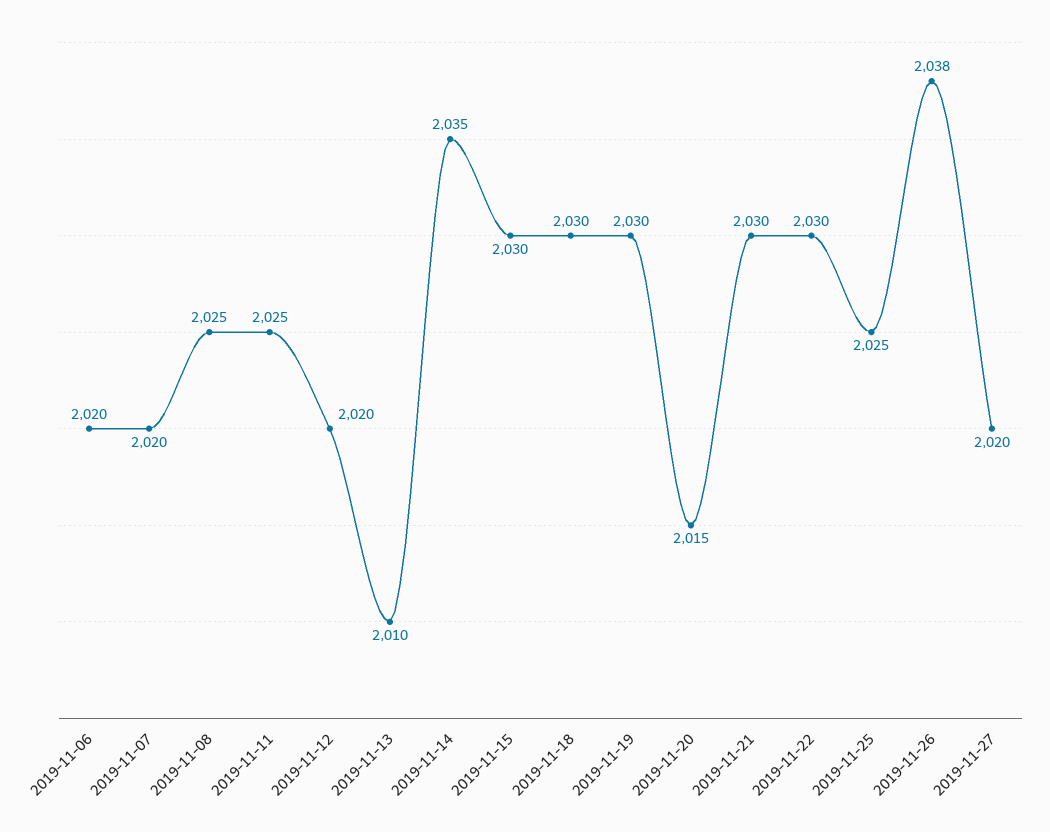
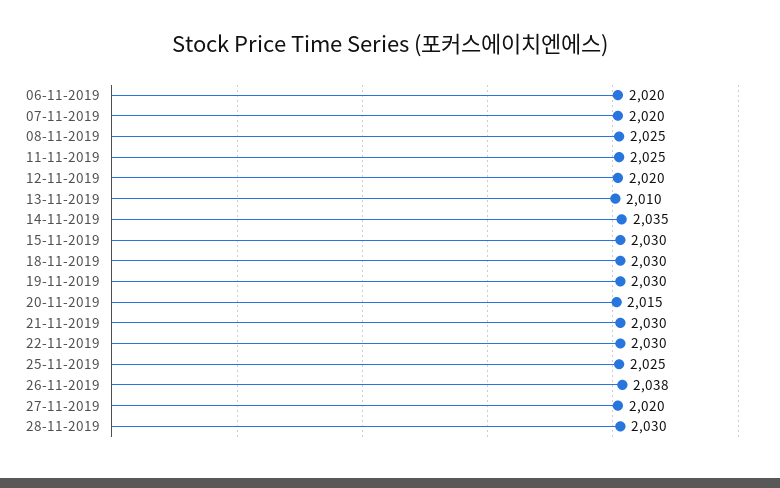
28-11-2019: none -> 2030

